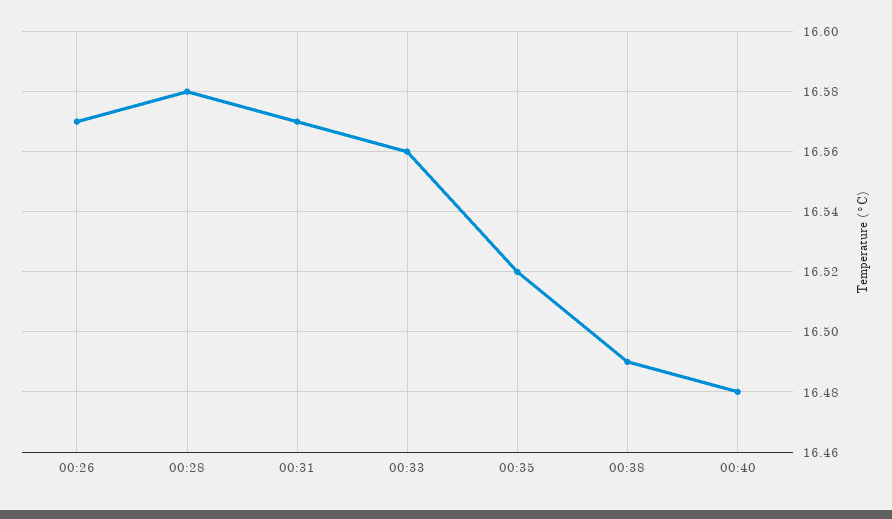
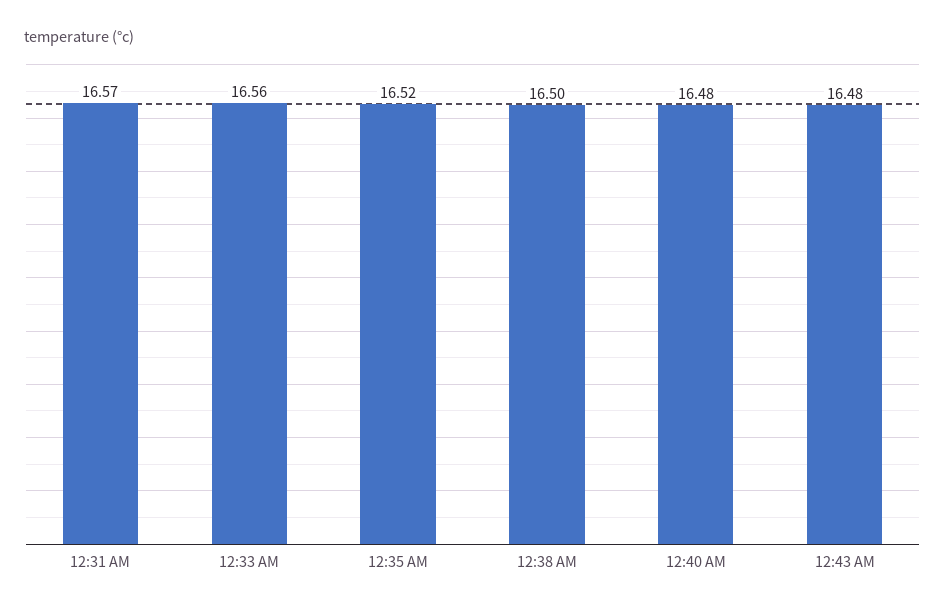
00:26: 16.57 -> none
00:28: 16.58 -> none
00:38: 16.49 -> 16.5
12:43 AM: none -> 16.48

